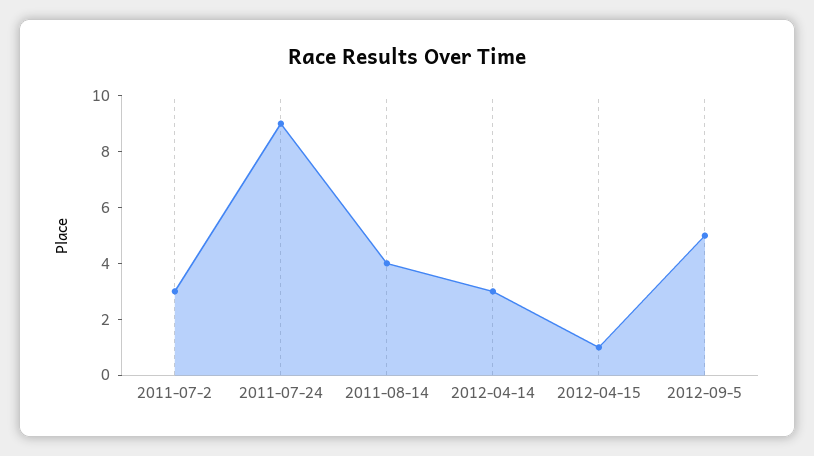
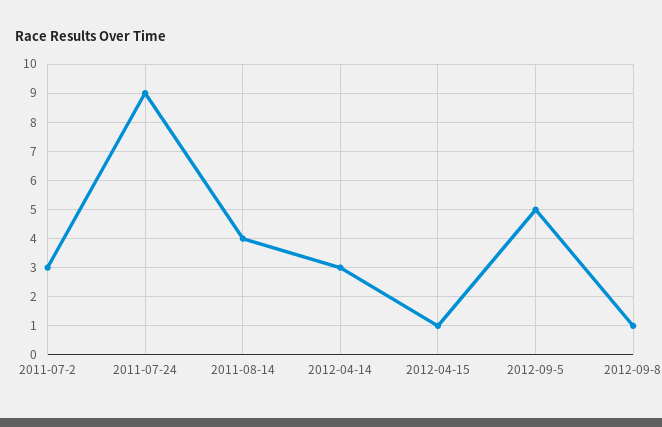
2012-09-8: none -> 1

